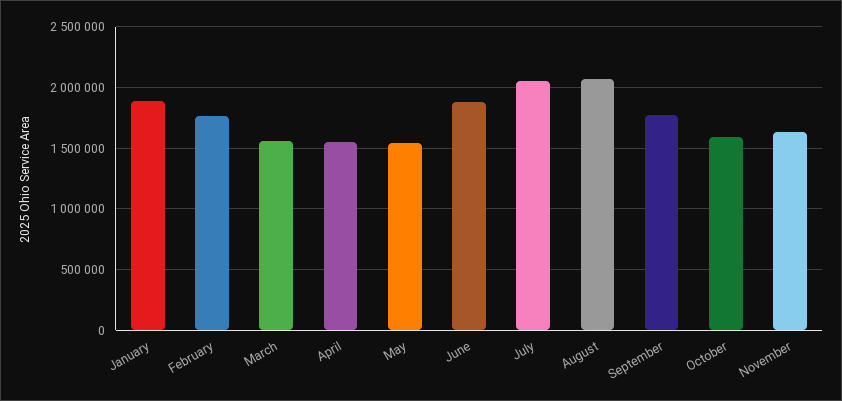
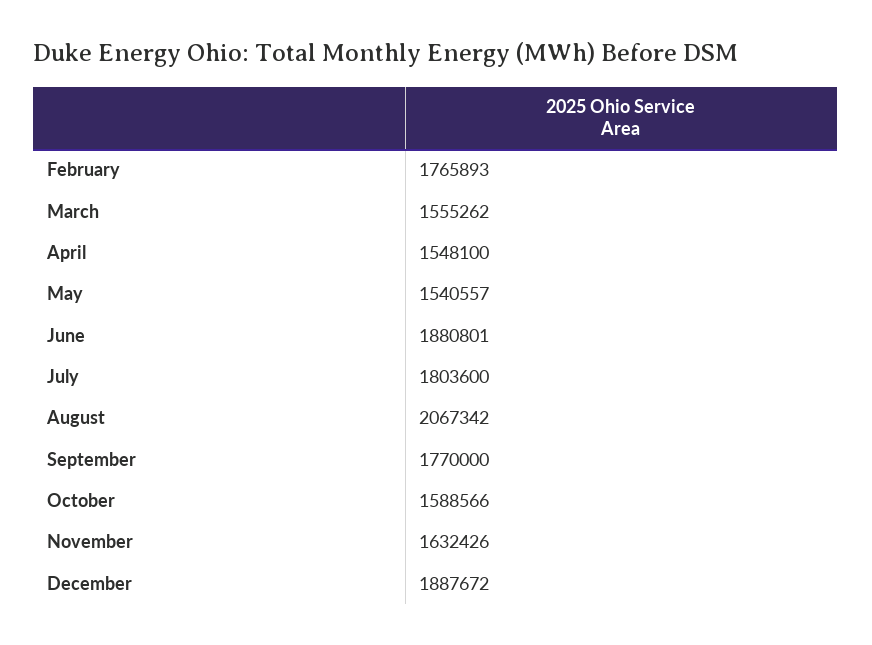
January: 1900000 -> none
July: 2050000 -> 1803600
December: none -> 1887672

